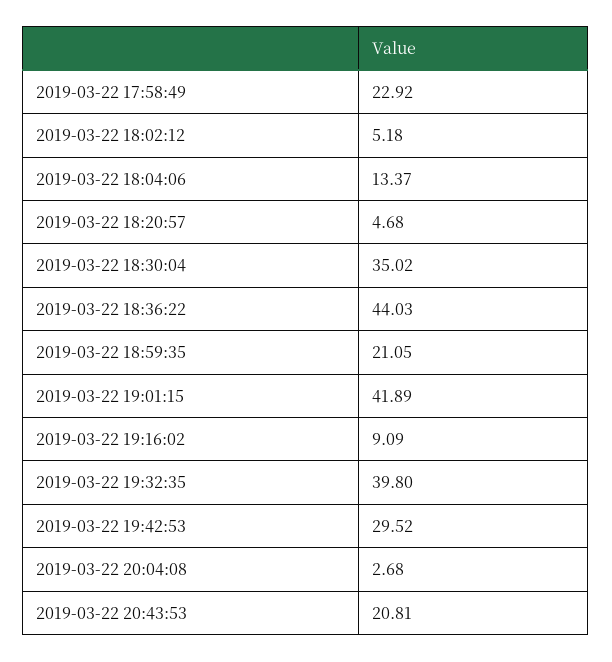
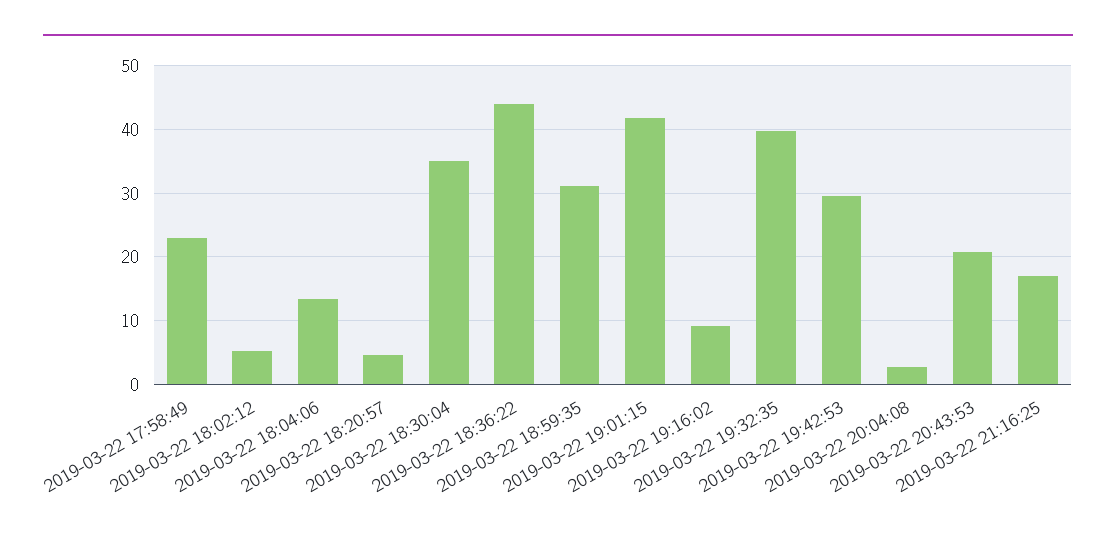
2019-03-22 18:59:35: 21.05 -> 31
2019-03-22 21:16:25: none -> 17

